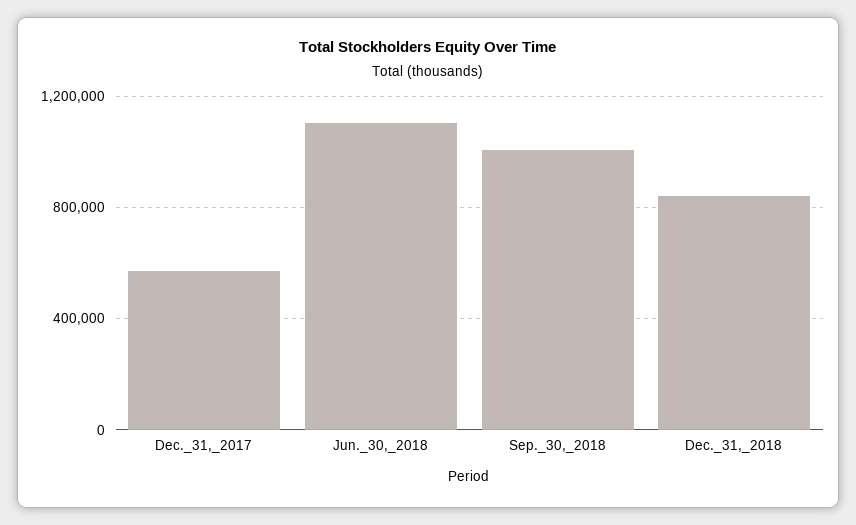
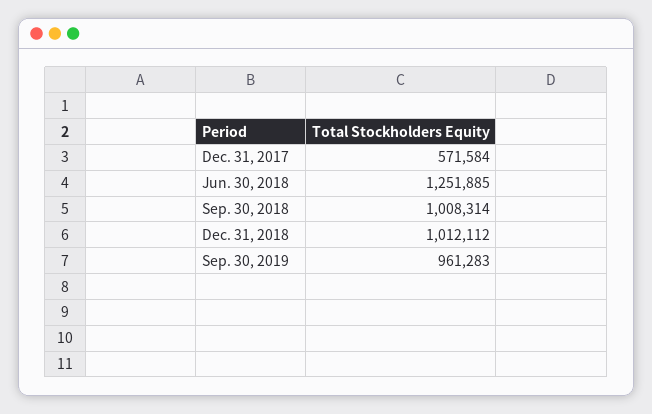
Jun._30,_2018: 1100000 -> 1251885
Dec._31,_2018: 850000 -> 1012112
Sep. 30, 2019: none -> 961283

